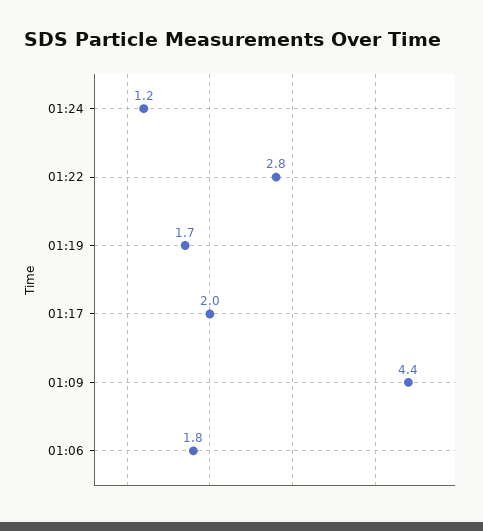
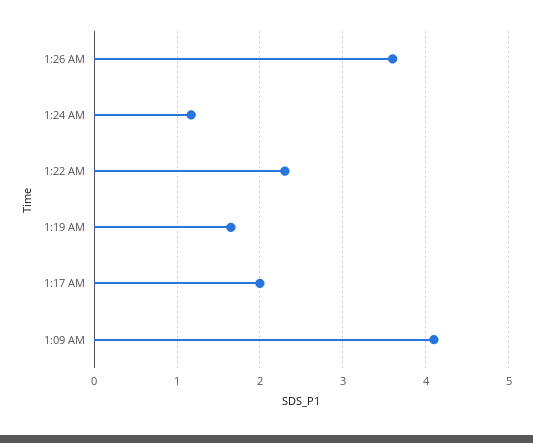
01:22: 2.8 -> 2.3
01:09: 4.4 -> 4.1
01:06: 1.8 -> none
1:26 AM: none -> 3.6

